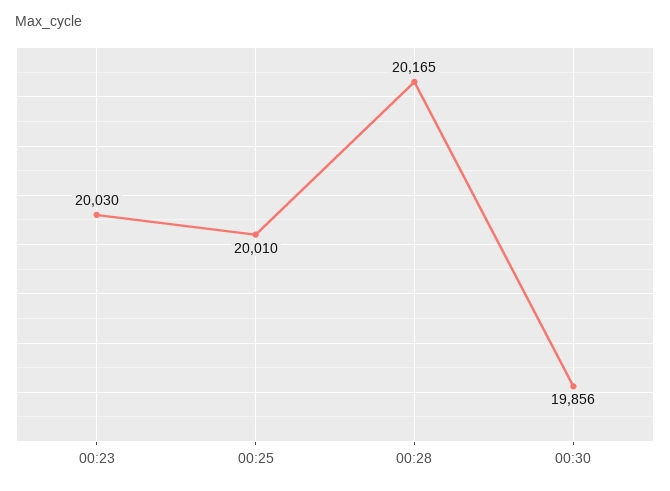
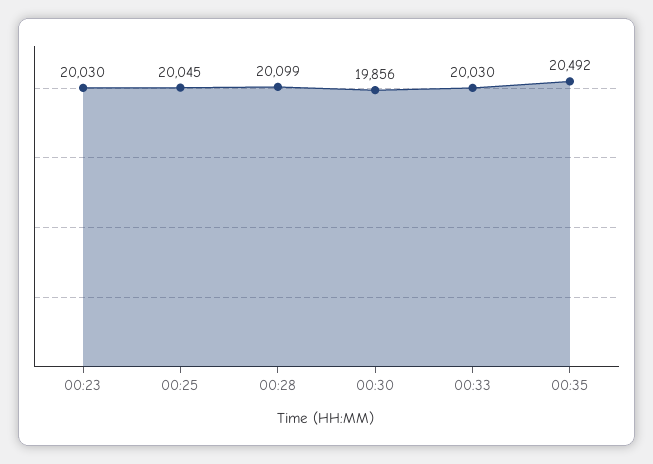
00:25: 20010 -> 20045
00:28: 20165 -> 20099
00:33: none -> 20030
00:35: none -> 20492

